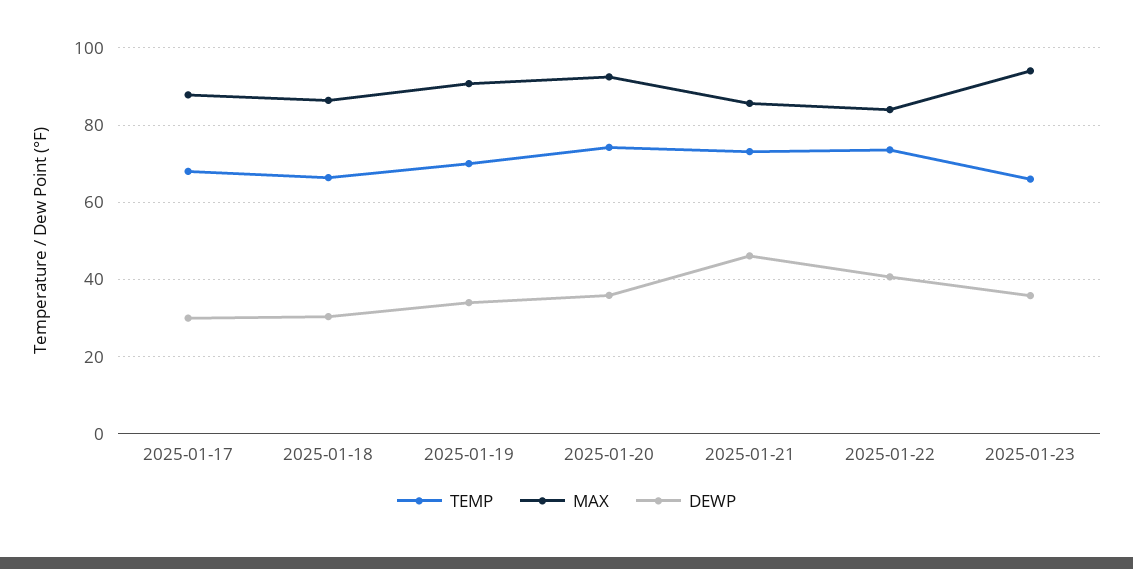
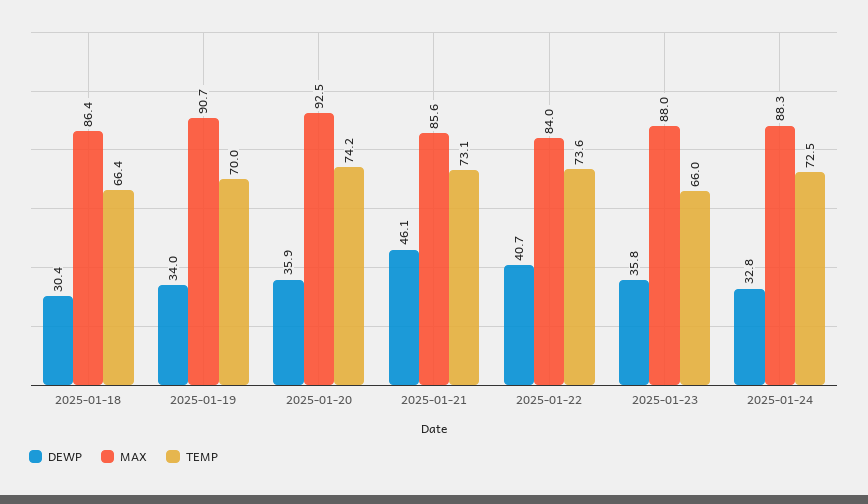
TEMP, 2025-01-17: 68 -> none
MAX, 2025-01-17: 88 -> none
DEWP, 2025-01-17: 30 -> none
MAX, 2025-01-23: 94 -> 88
DEWP, 2025-01-24: none -> 32.8
MAX, 2025-01-24: none -> 88.3
TEMP, 2025-01-24: none -> 72.5

